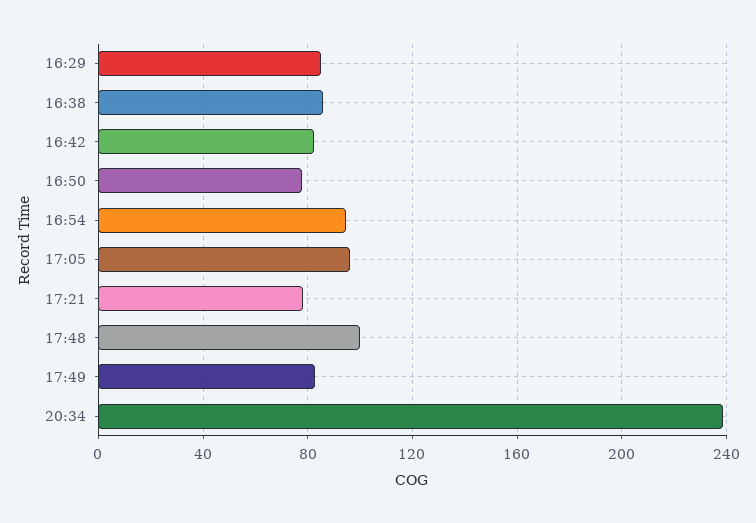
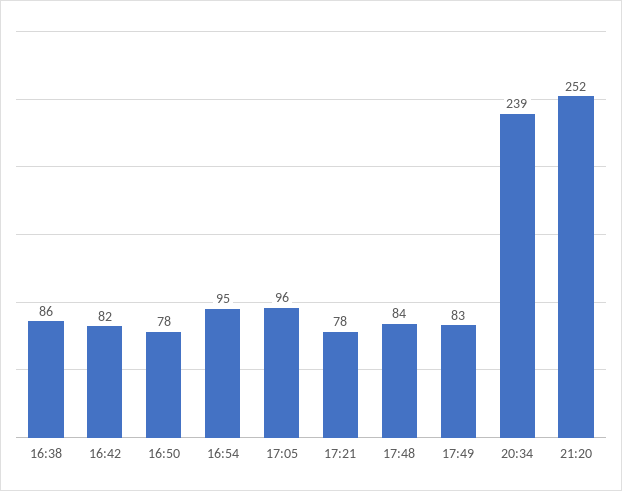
16:29: 85 -> none
17:48: 100 -> 84
21:20: none -> 252

